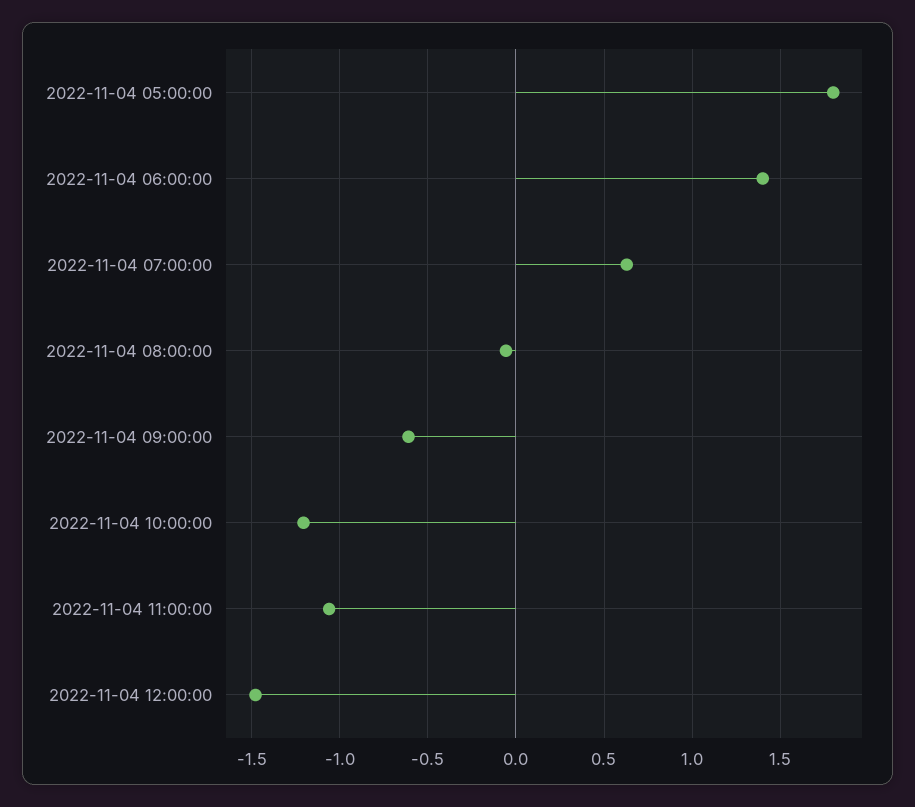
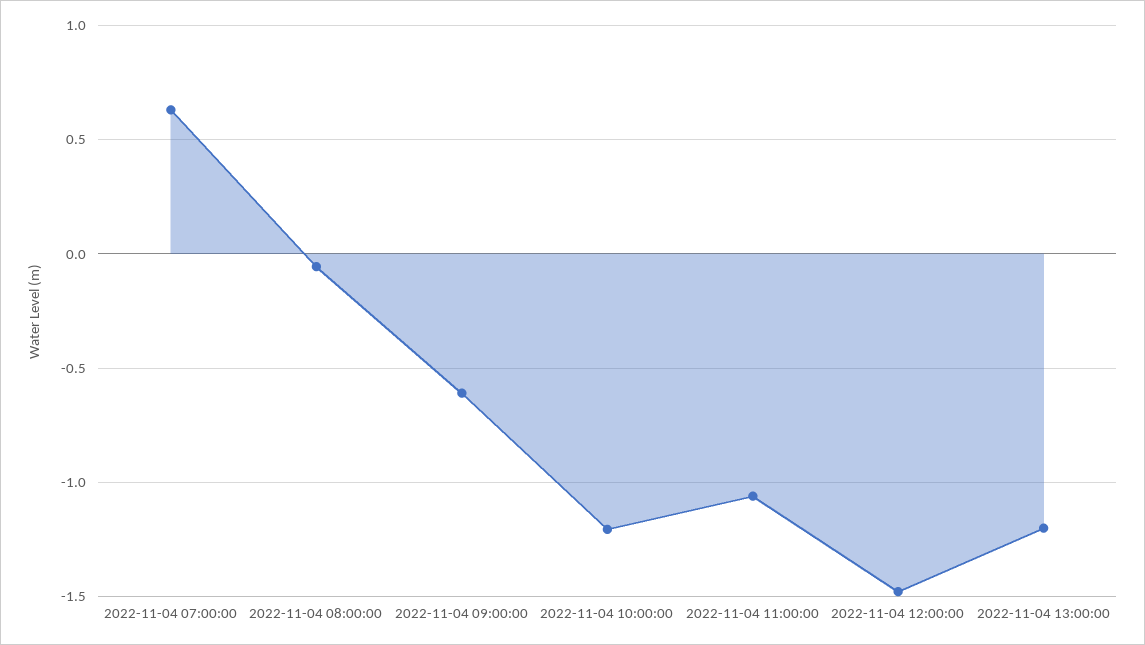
2022-11-04 05:00:00: 1.8 -> none
2022-11-04 06:00:00: 1.4 -> none
2022-11-04 13:00:00: none -> -1.2

